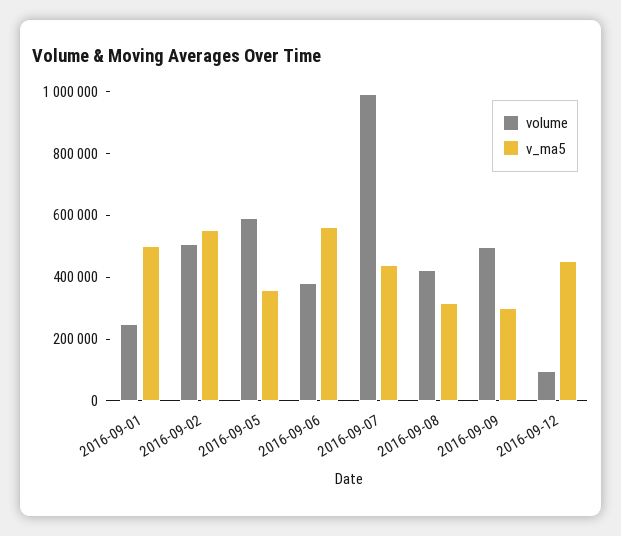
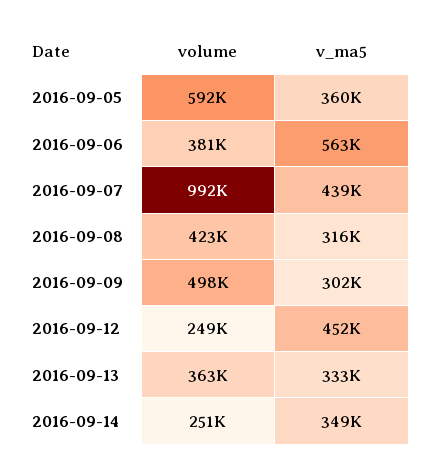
volume, 2016-09-01: 250000 -> none
v_ma5, 2016-09-01: 500000 -> none
volume, 2016-09-02: 500000 -> none
v_ma5, 2016-09-02: 550000 -> none
volume, 2016-09-12: 100000 -> 249000
volume, 2016-09-13: none -> 363000
v_ma5, 2016-09-13: none -> 333000
volume, 2016-09-14: none -> 251000
v_ma5, 2016-09-14: none -> 349000

